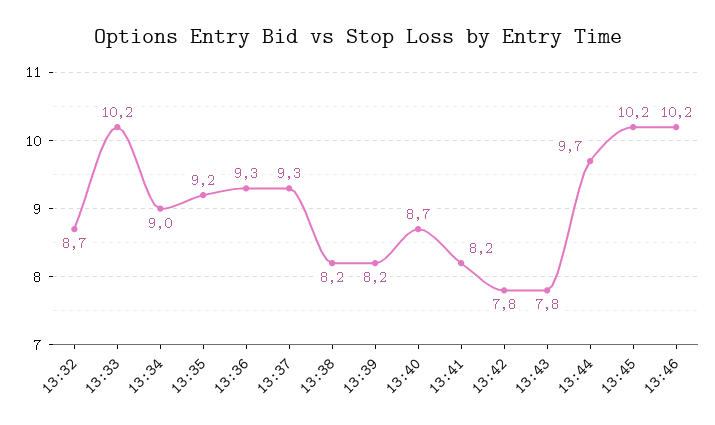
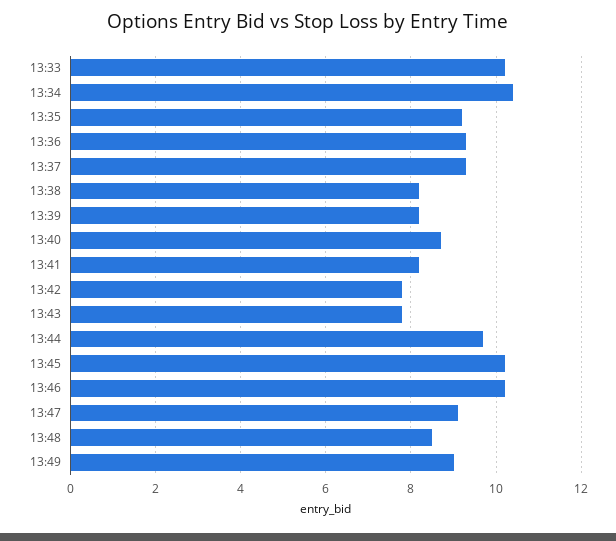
13:32: 8.7 -> none
13:34: 9 -> 10.5
13:47: none -> 9
13:48: none -> 8.5
13:49: none -> 9

